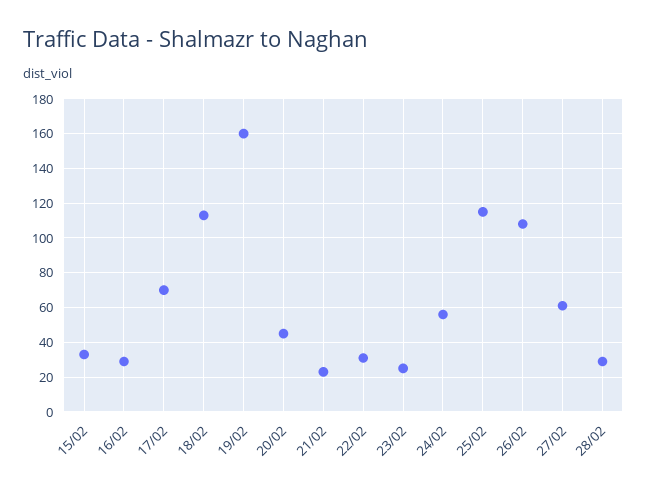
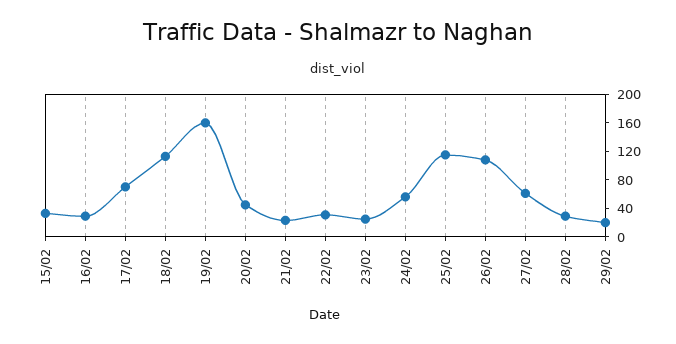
29/02: none -> 20

